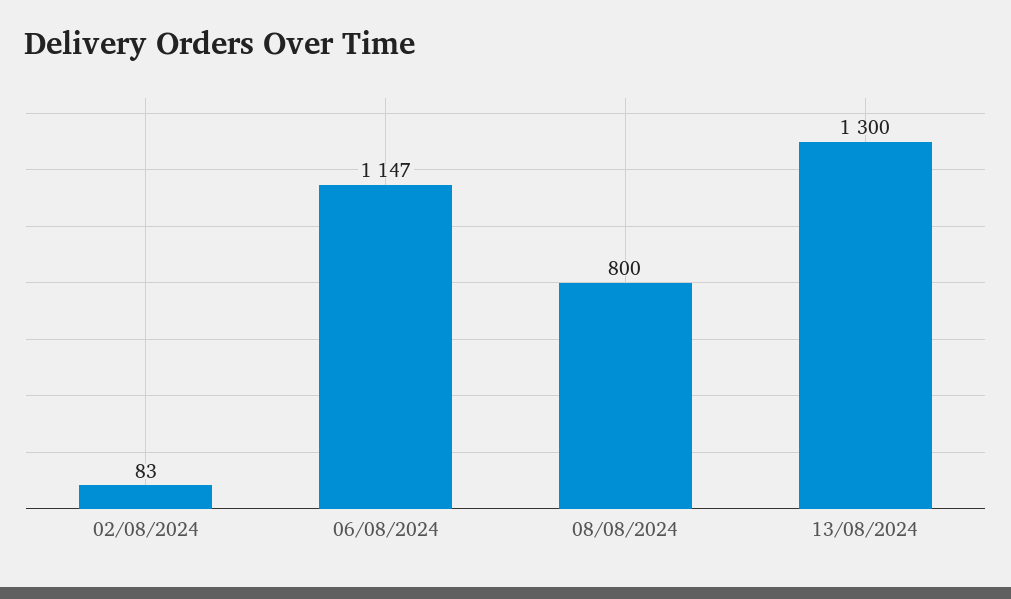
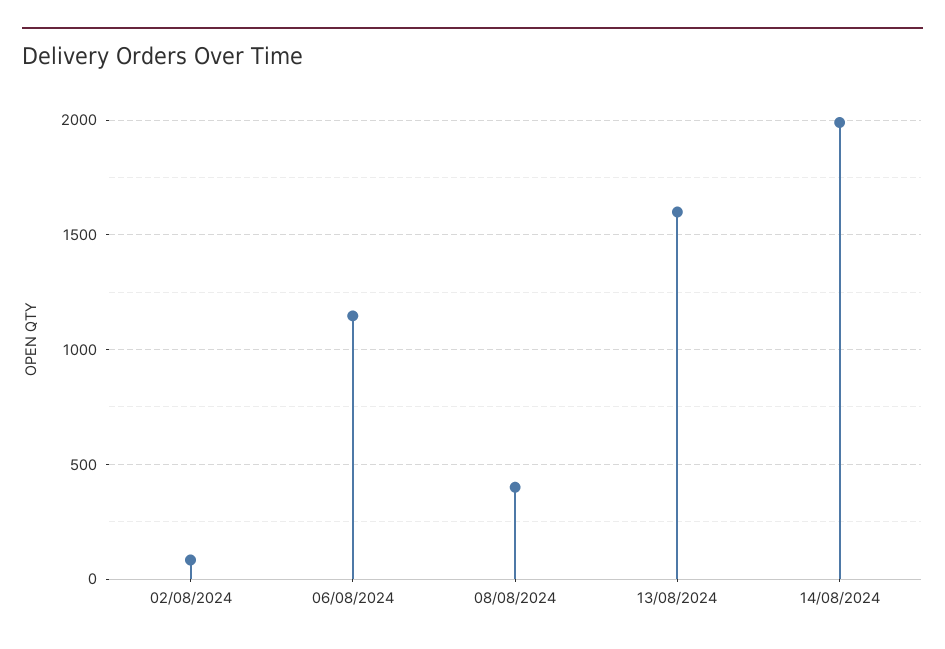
08/08/2024: 800 -> 400
13/08/2024: 1300 -> 1600
14/08/2024: none -> 2000

